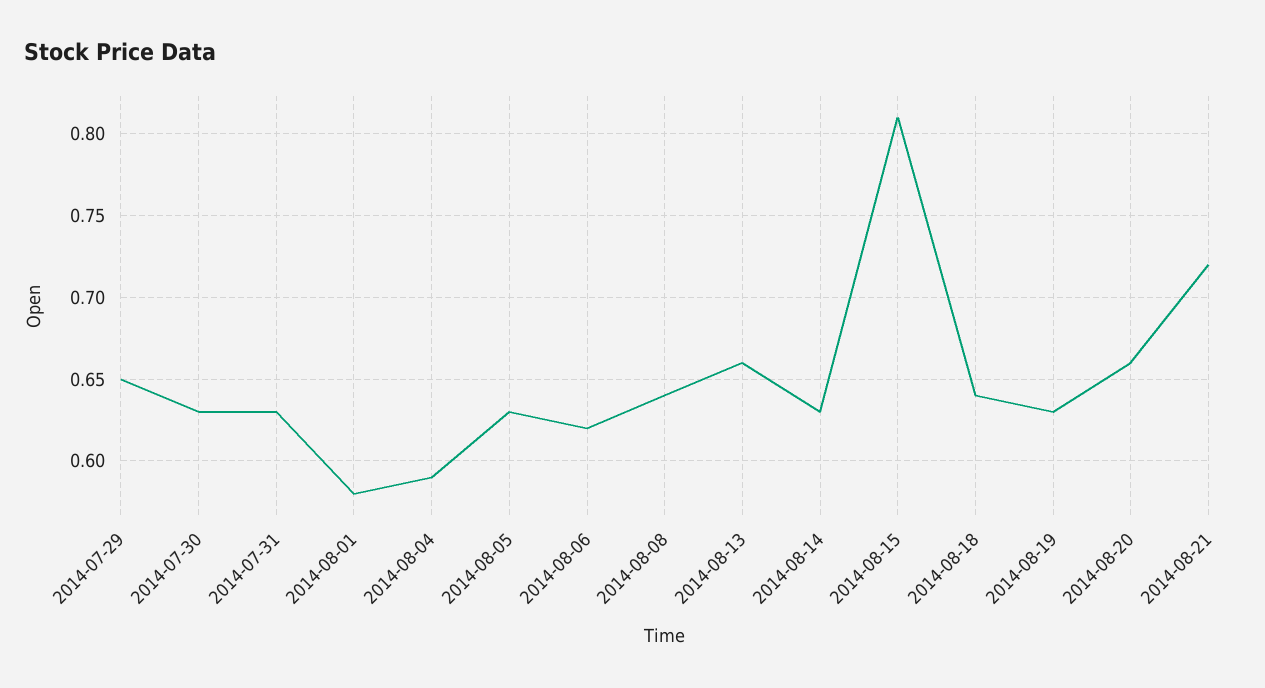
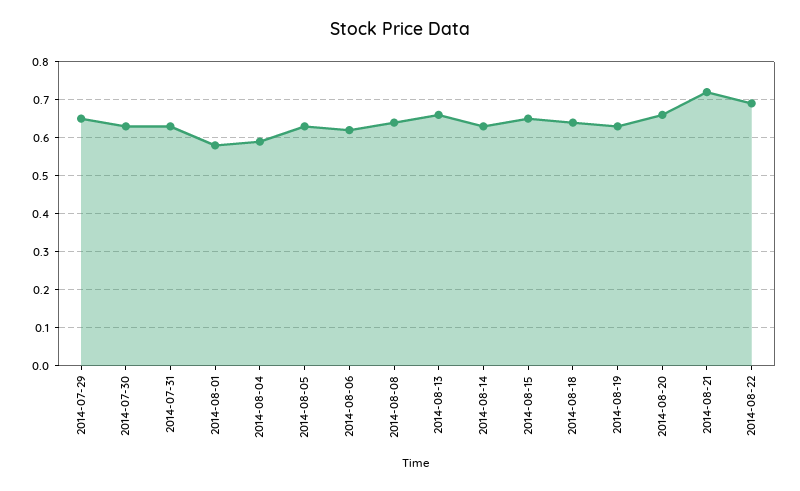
2014-08-15: 0.81 -> 0.65
2014-08-22: none -> 0.7

